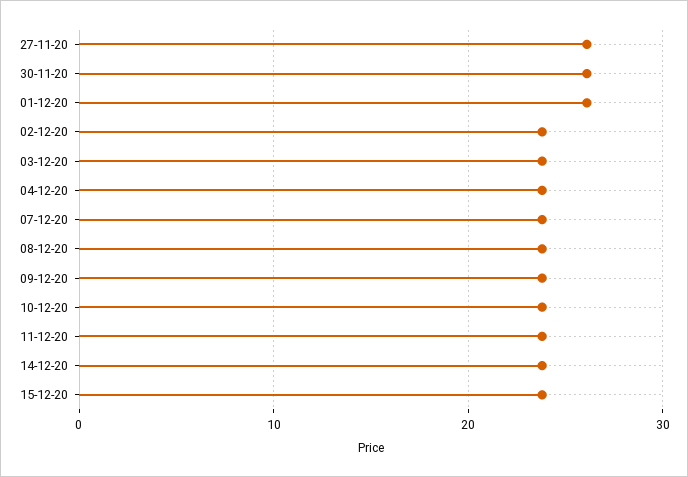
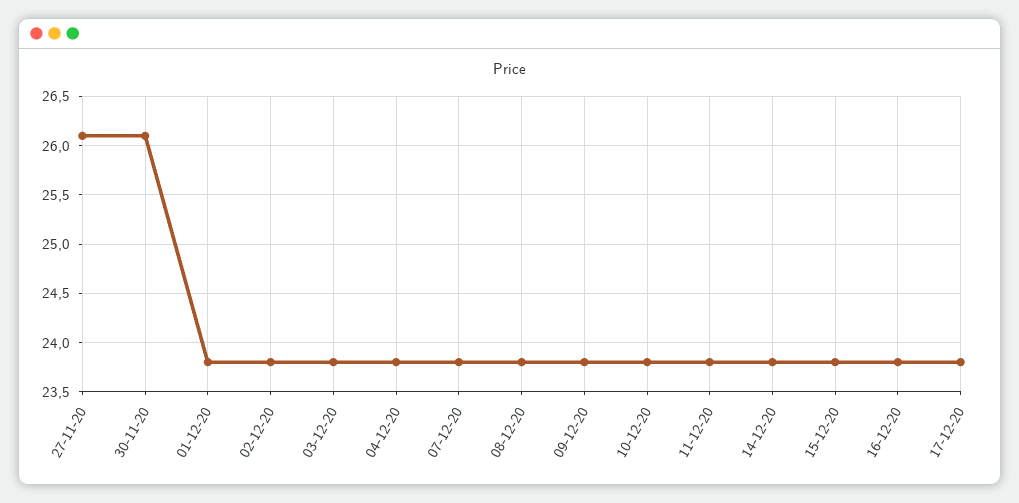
01-12-20: 26 -> 23.8
16-12-20: none -> 23.8
17-12-20: none -> 23.8

